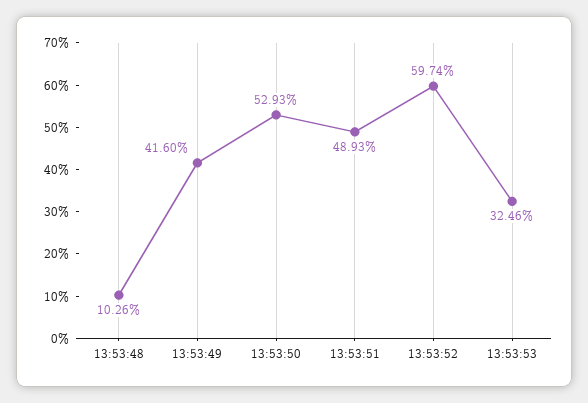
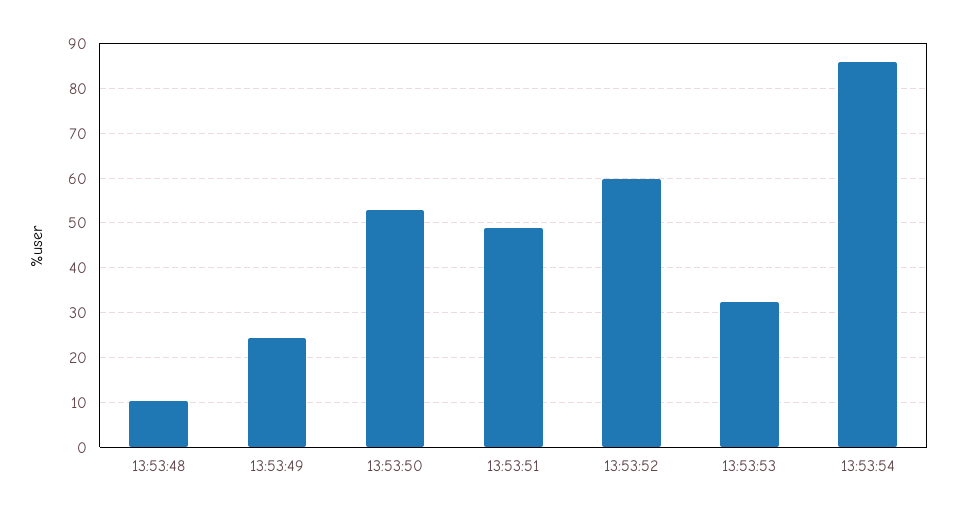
13:53:49: 41.6 -> 24
13:53:54: none -> 86

